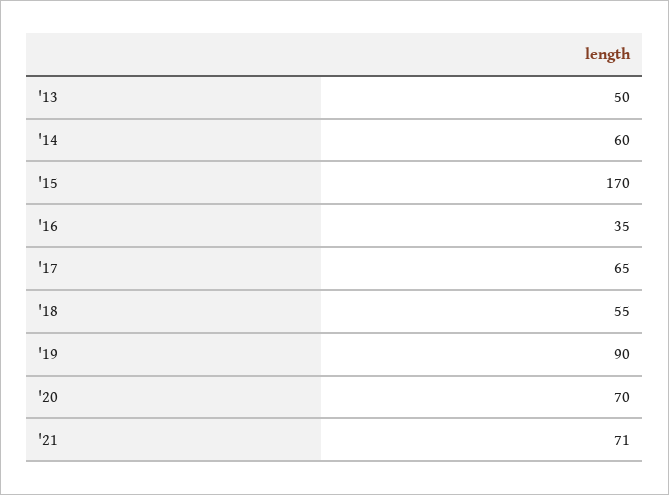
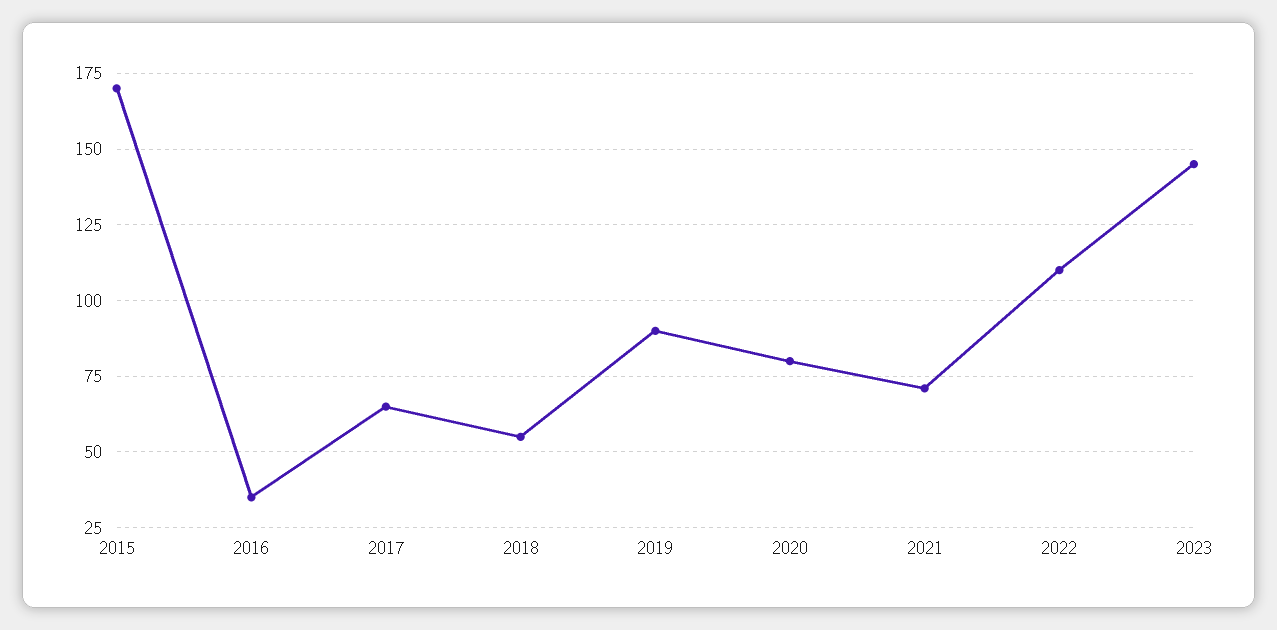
'13: 50 -> none
'14: 60 -> none
'20: 70 -> 80
2022: none -> 110
2023: none -> 145

